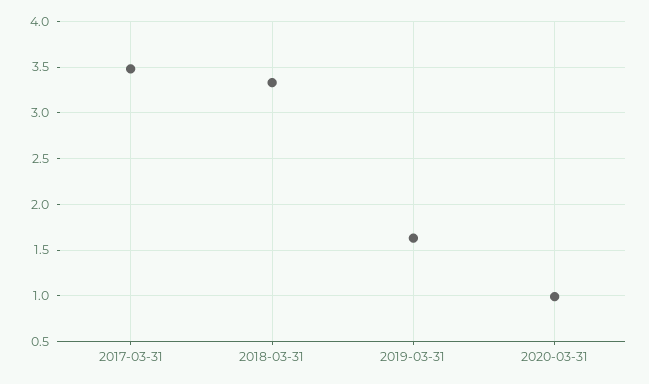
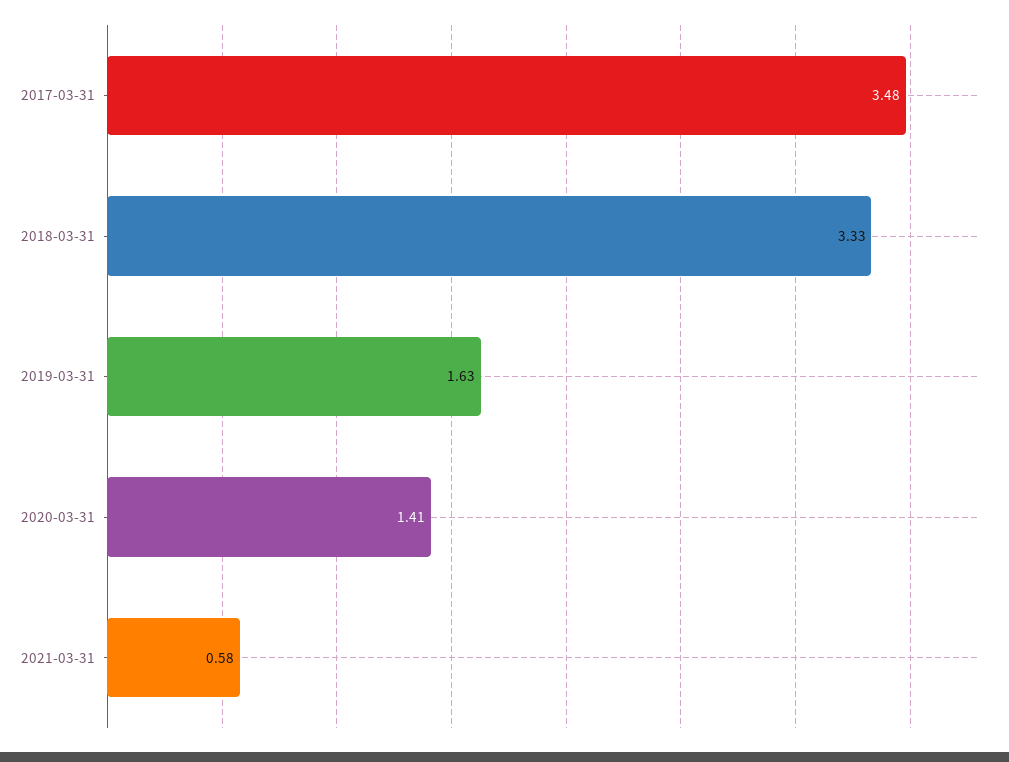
2020-03-31: 1 -> 1.41
2021-03-31: none -> 0.58

